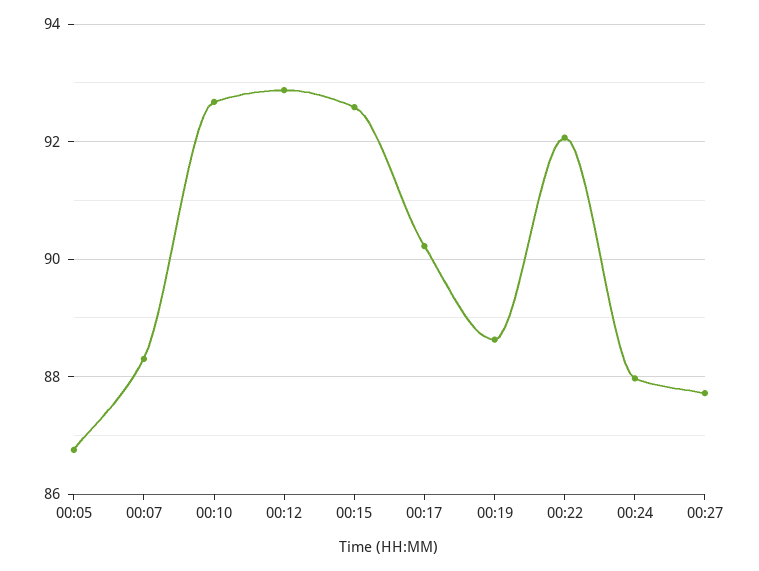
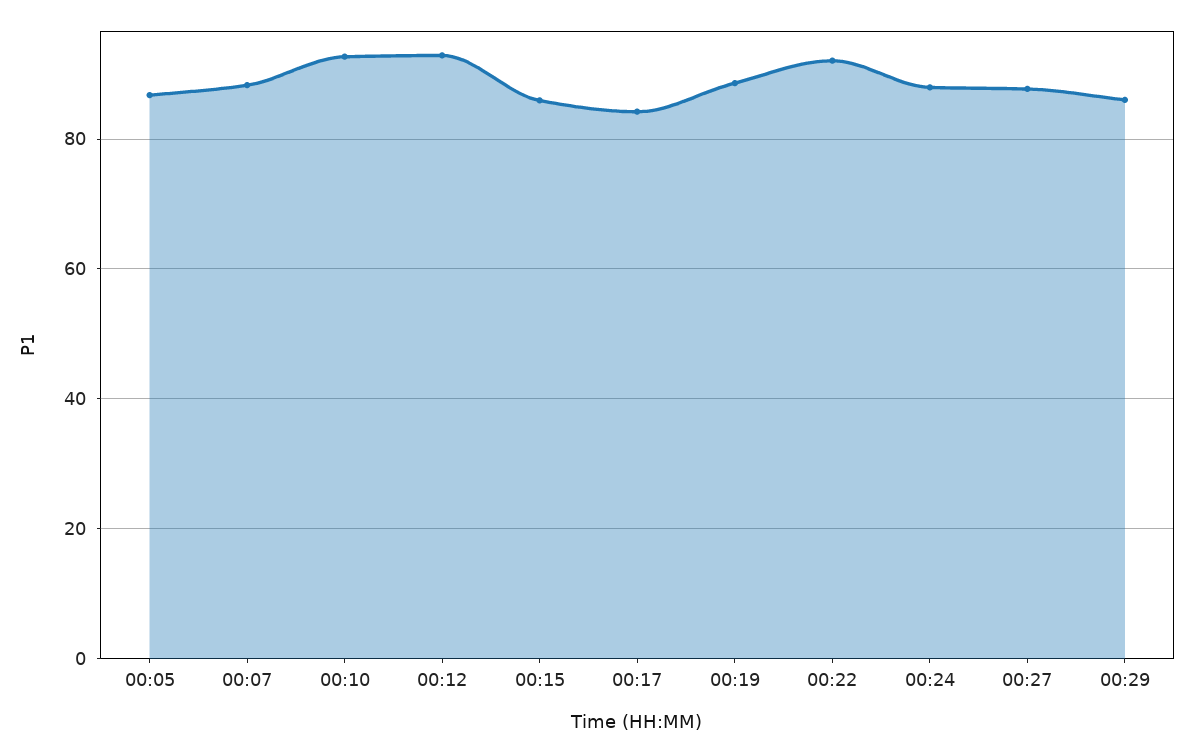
00:15: 92.6 -> 86
00:17: 90.2 -> 84
00:29: none -> 86

